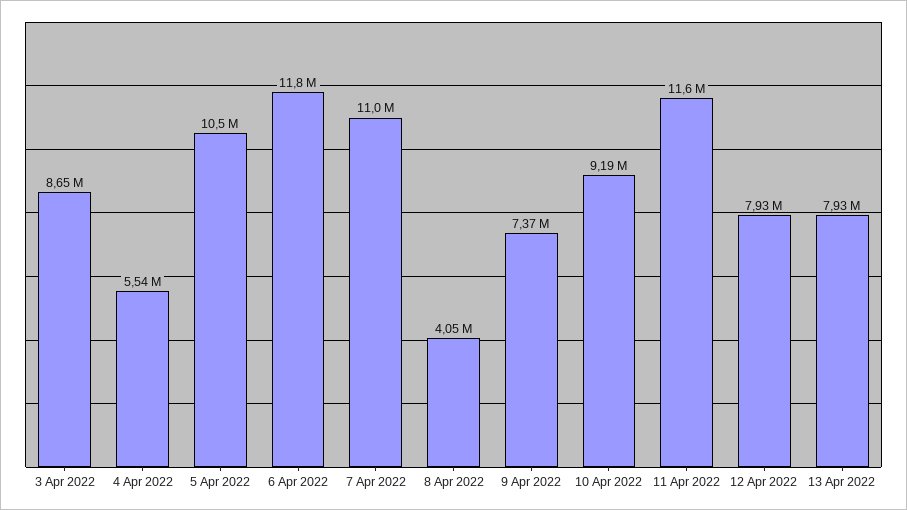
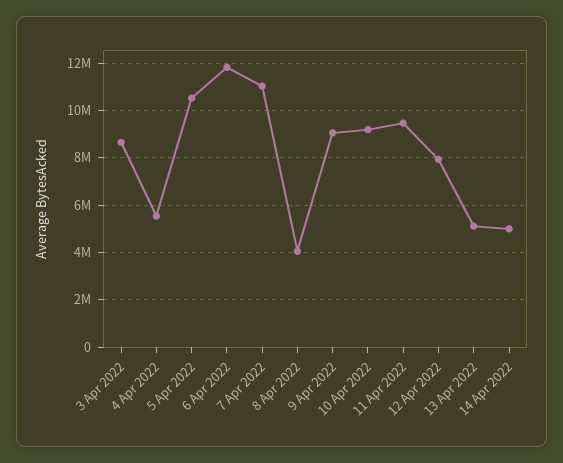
9 Apr 2022: 7370000 -> 9000000
11 Apr 2022: 11600000 -> 9500000
13 Apr 2022: 7930000 -> 5000000
14 Apr 2022: none -> 5000000

